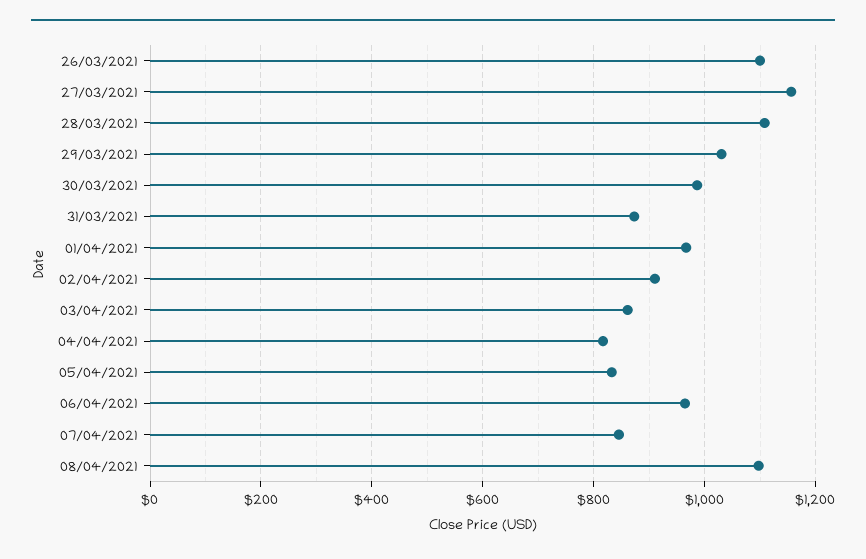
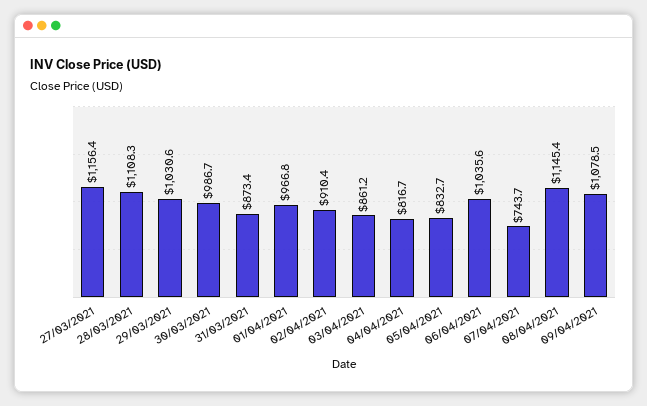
26/03/2021: 1100 -> none
06/04/2021: 960 -> 1035.6
07/04/2021: 840 -> 743.7
08/04/2021: 1100 -> 1145.4
09/04/2021: none -> 1078.5

